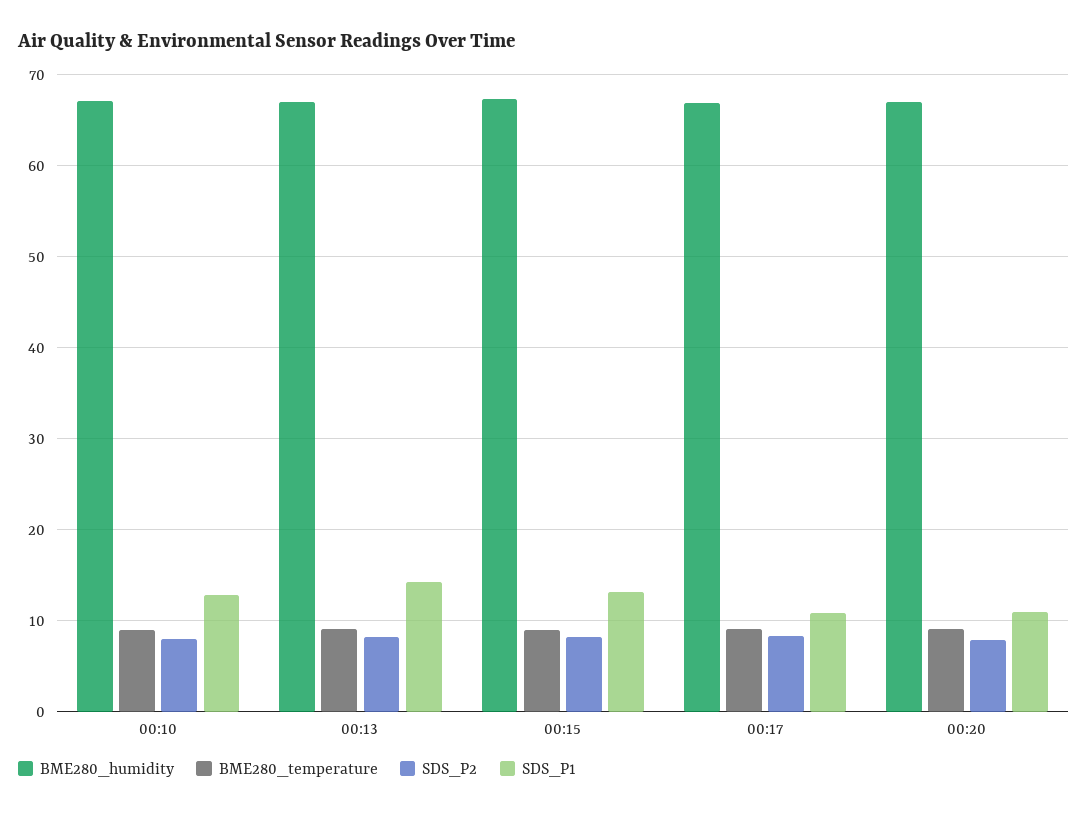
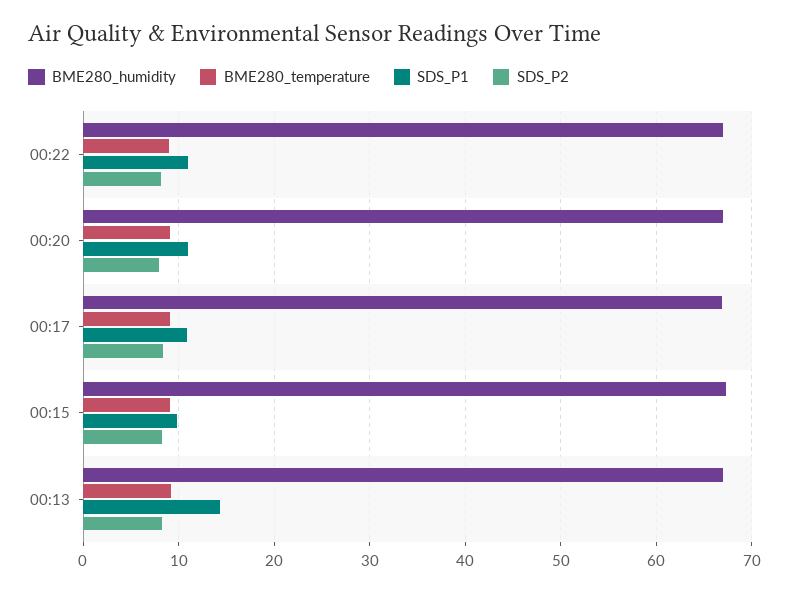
BME280_humidity, 00:10: 67 -> none
BME280_temperature, 00:10: 9 -> none
SDS_P2, 00:10: 8 -> none
SDS_P1, 00:10: 13 -> none
SDS_P1, 00:15: 13 -> 10
BME280_humidity, 00:22: none -> 67
BME280_temperature, 00:22: none -> 9
SDS_P1, 00:22: none -> 11
SDS_P2, 00:22: none -> 8

